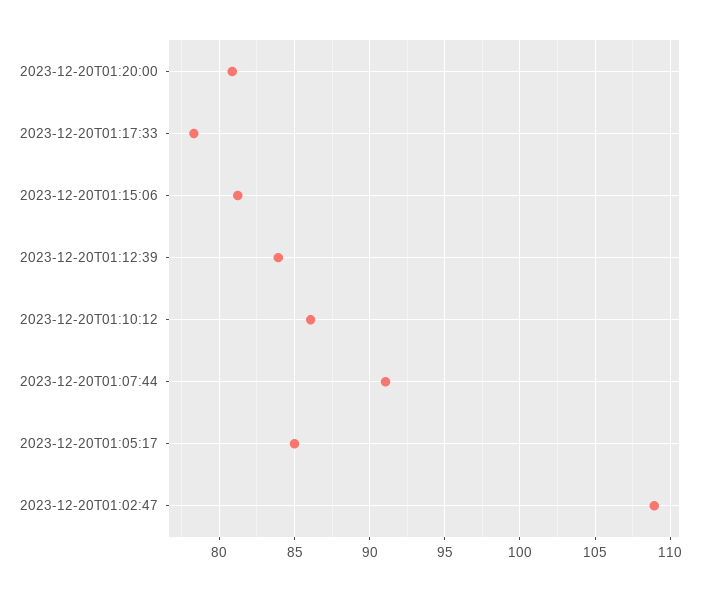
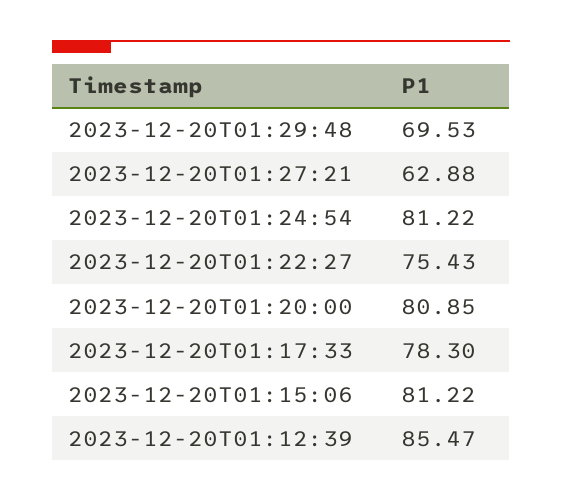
2023-12-20T01:12:39: 84 -> 85.47
2023-12-20T01:10:12: 86 -> none
2023-12-20T01:07:44: 91 -> none
2023-12-20T01:05:17: 85 -> none
2023-12-20T01:02:47: 109 -> none
2023-12-20T01:29:48: none -> 69.53
2023-12-20T01:27:21: none -> 62.88
2023-12-20T01:24:54: none -> 81.22
2023-12-20T01:22:27: none -> 75.43

